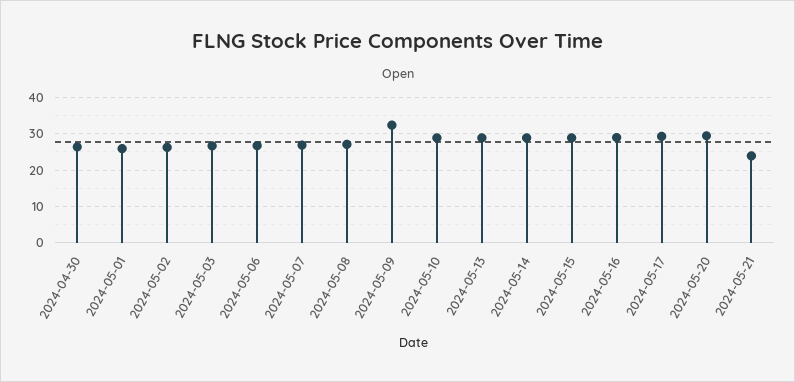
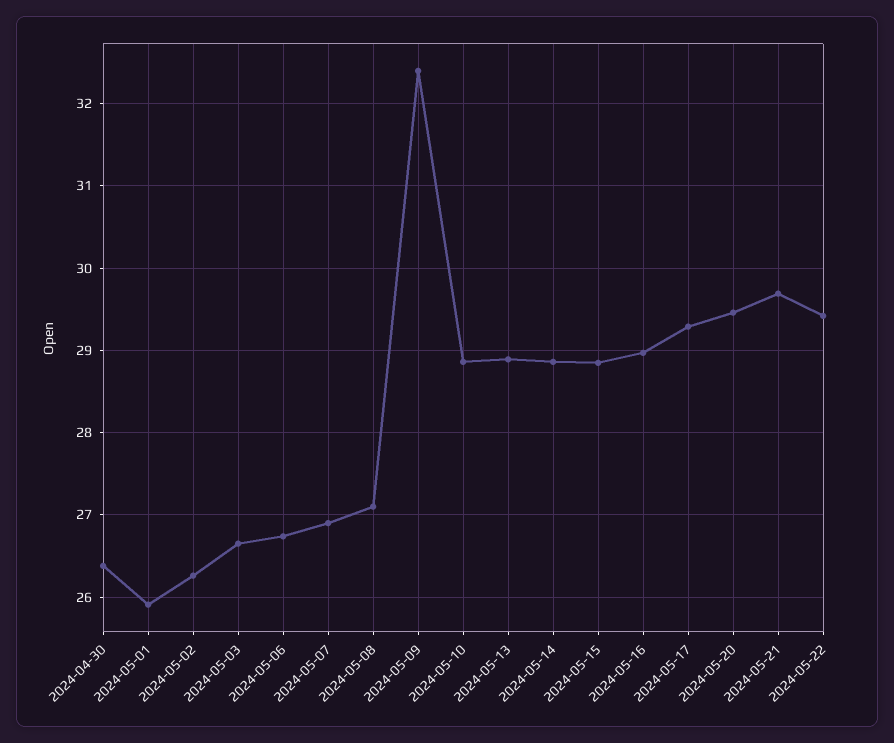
2024-05-21: 24 -> 29.7
2024-05-22: none -> 29.4

